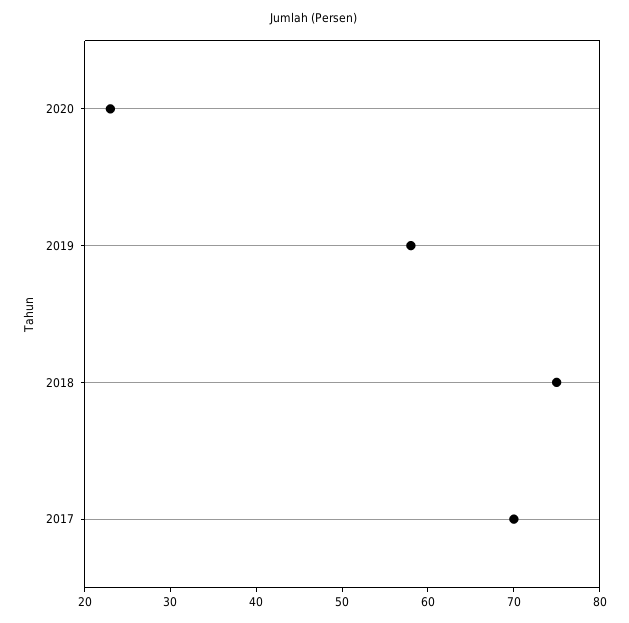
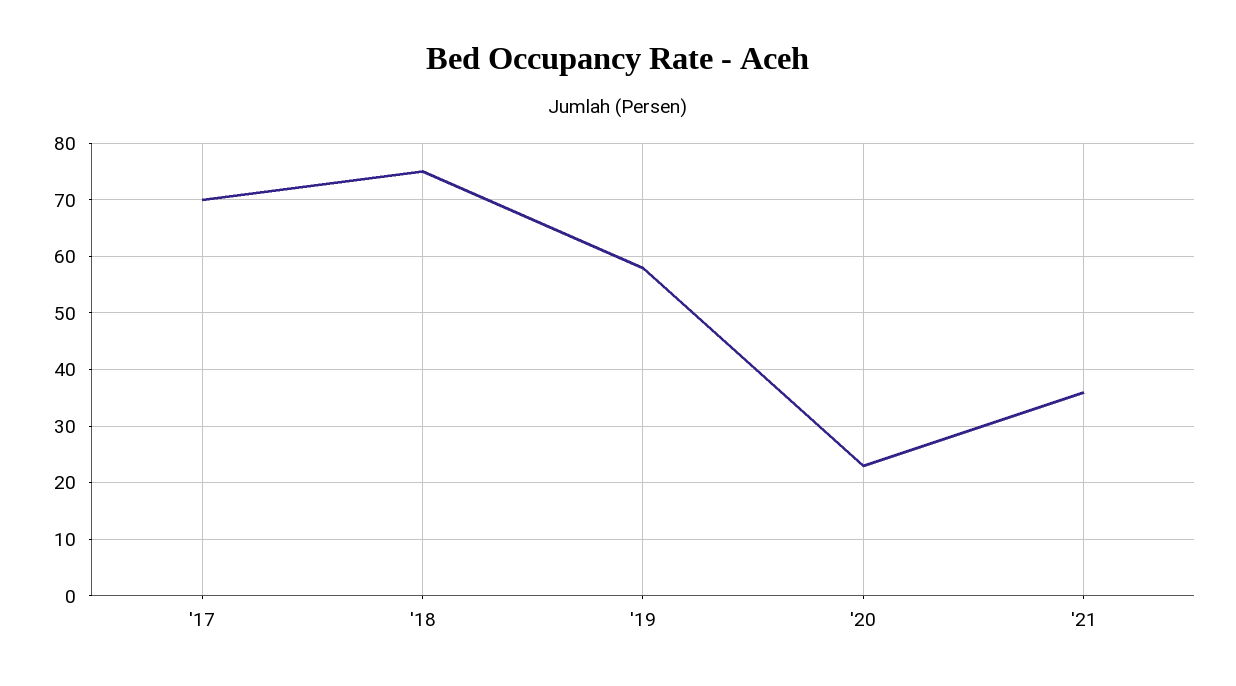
'21: none -> 35

